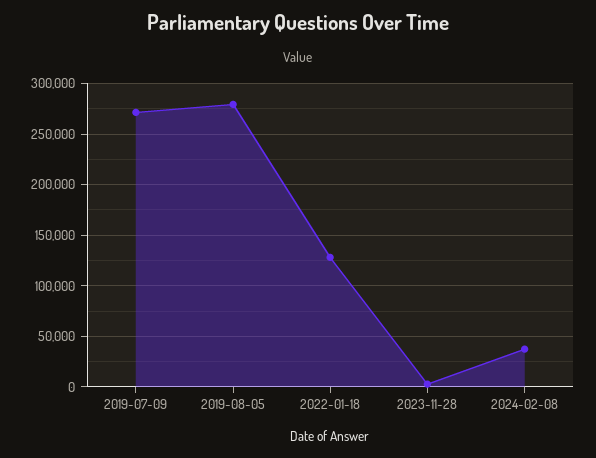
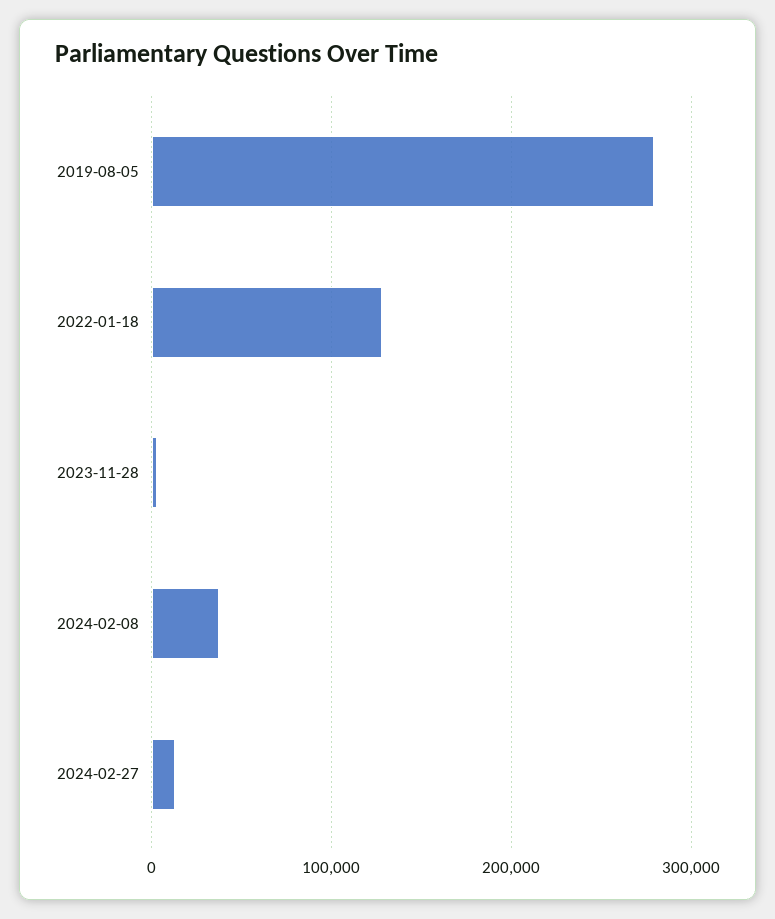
2019-07-09: 270000 -> none
2024-02-27: none -> 10000

